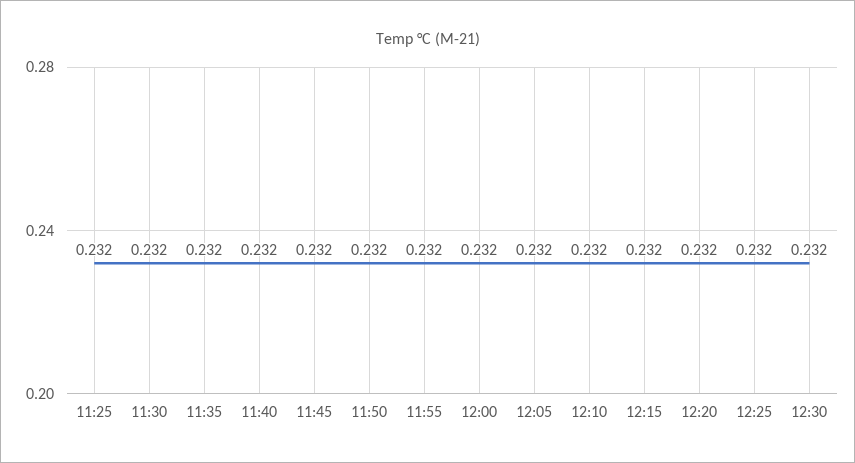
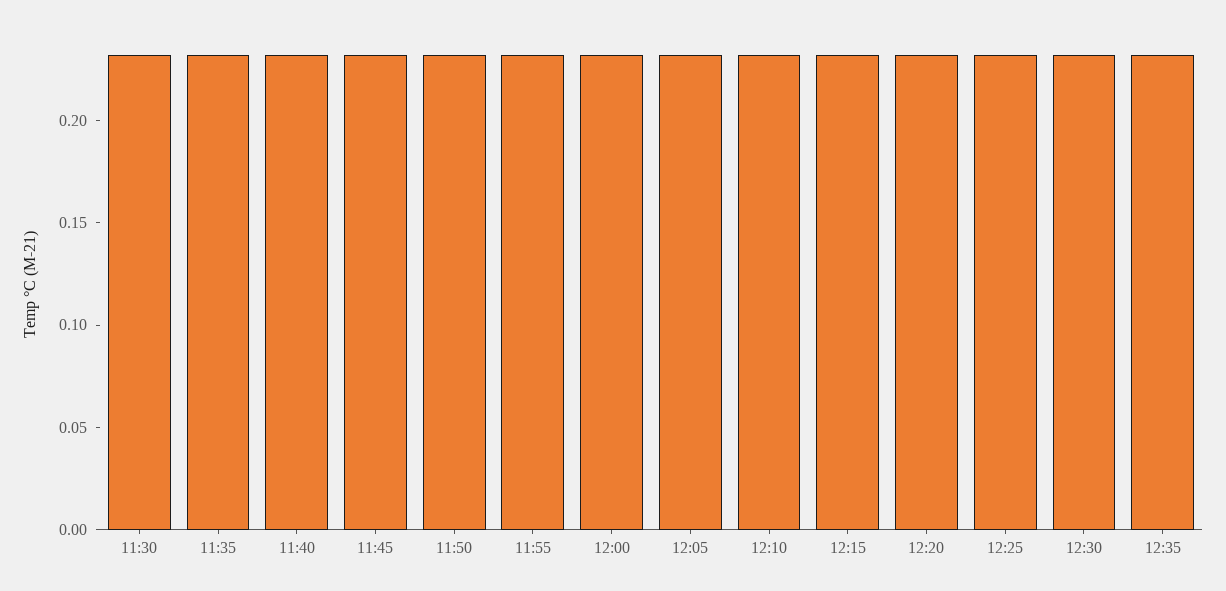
11:25: 0.232 -> none
12:35: none -> 0.23

